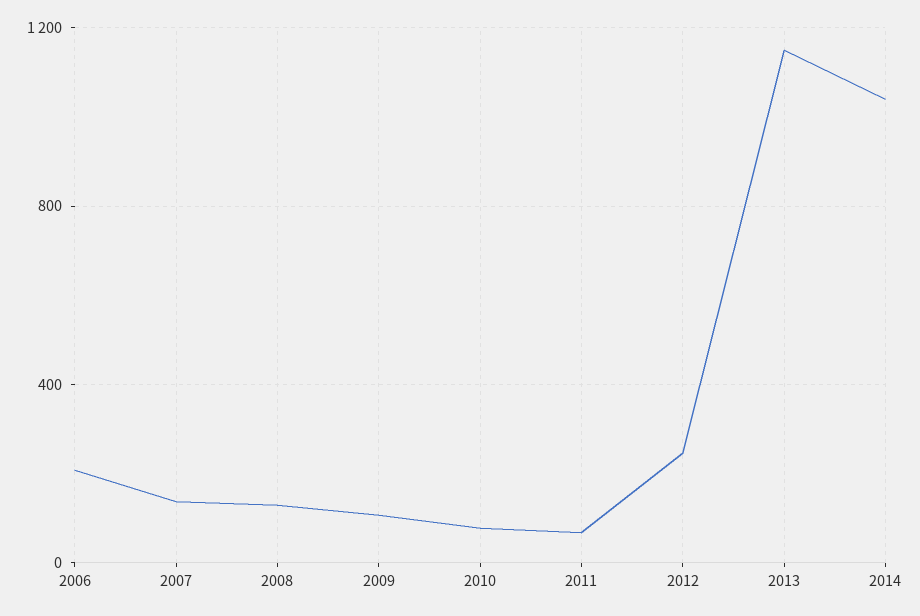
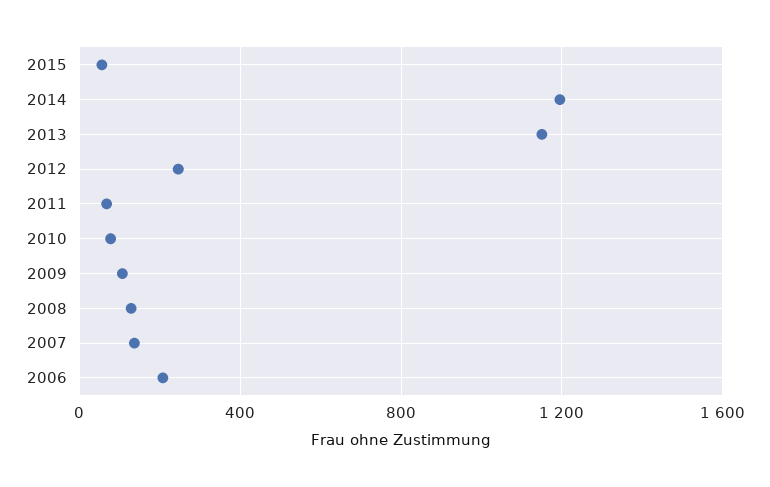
2014: 1050 -> 1200
2015: none -> 50

